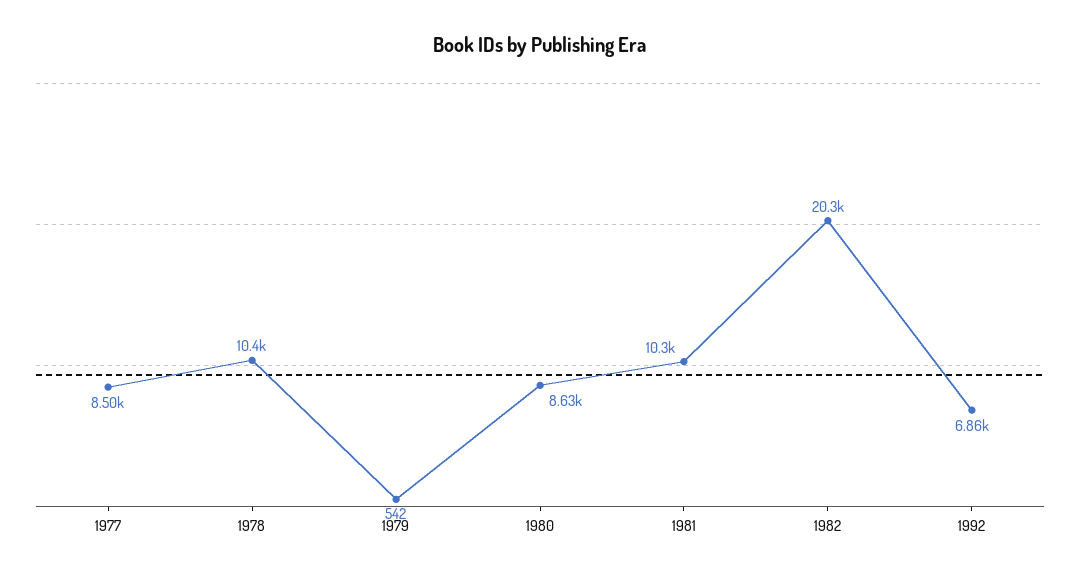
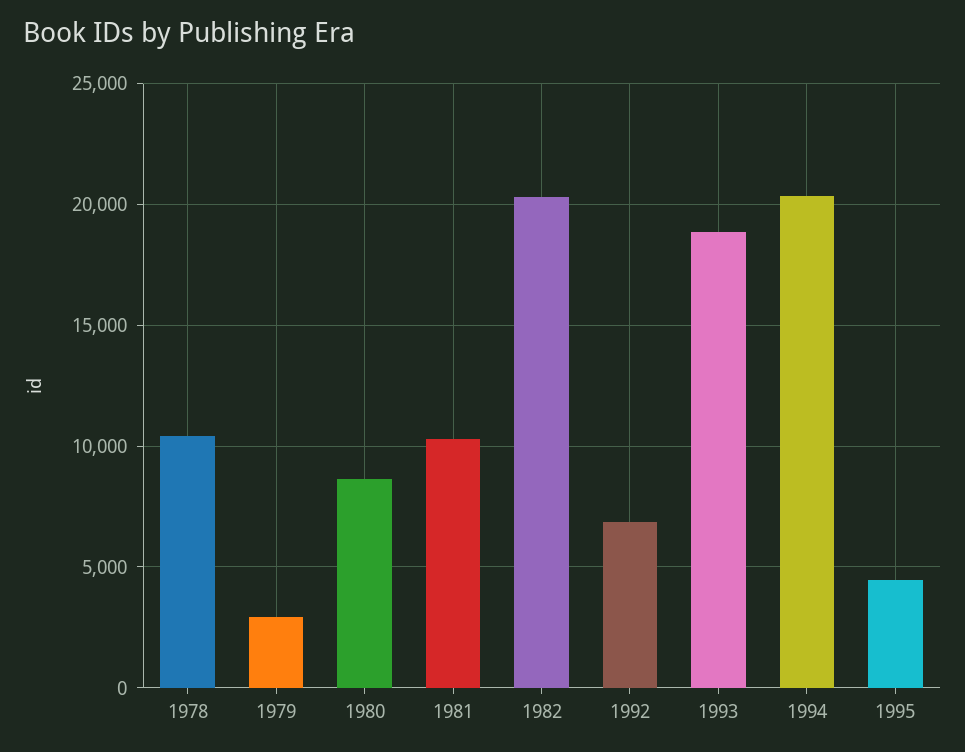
1977: 8500 -> none
1979: 542 -> 3000
1993: none -> 19000
1994: none -> 20500
1995: none -> 4500

